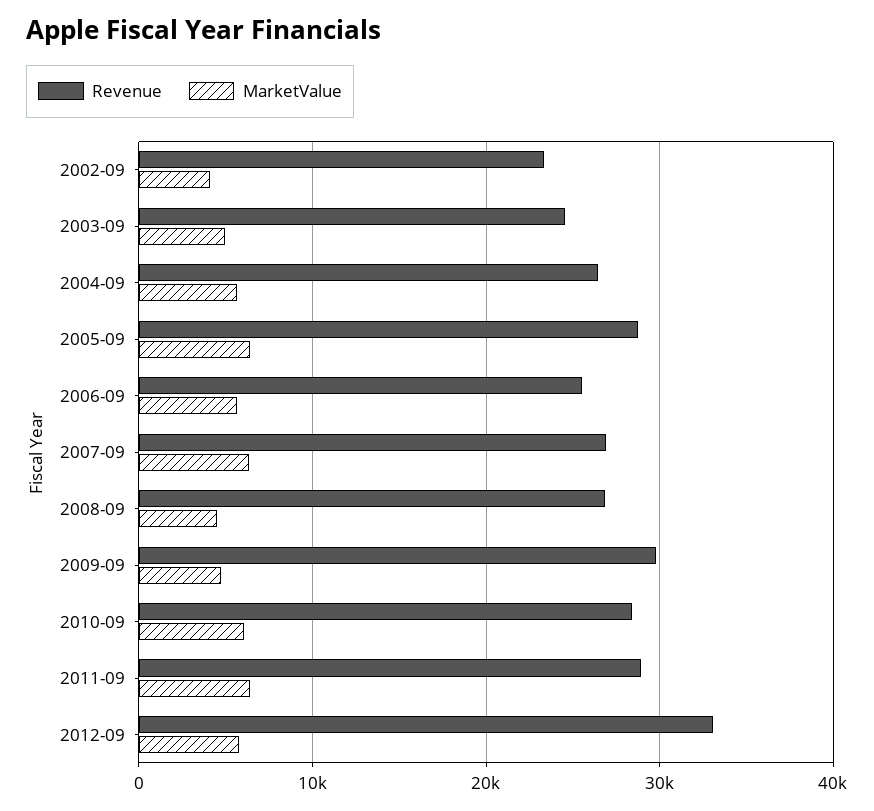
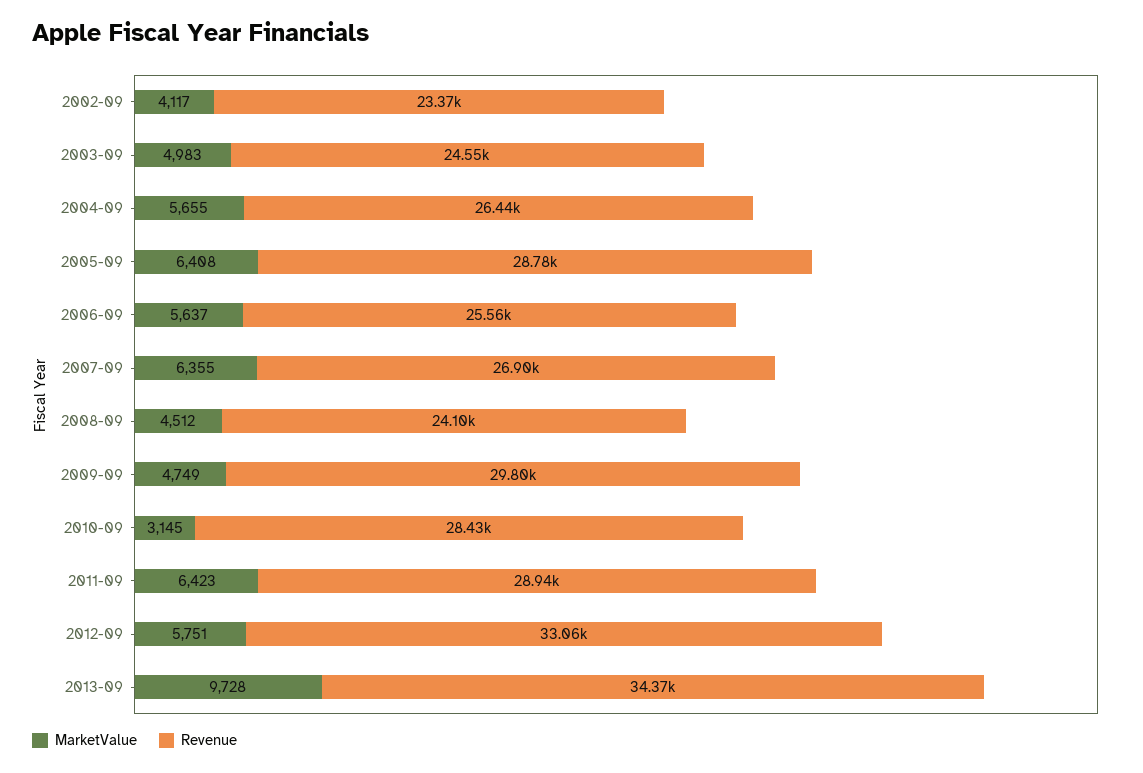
Revenue, 2008-09: 27000 -> 24100
MarketValue, 2010-09: 6000 -> 3145
MarketValue, 2013-09: none -> 9728
Revenue, 2013-09: none -> 34370

